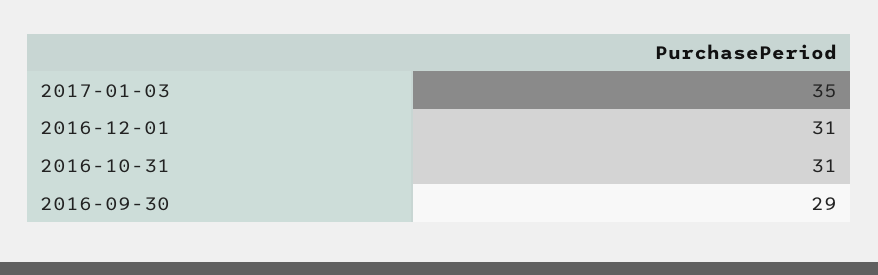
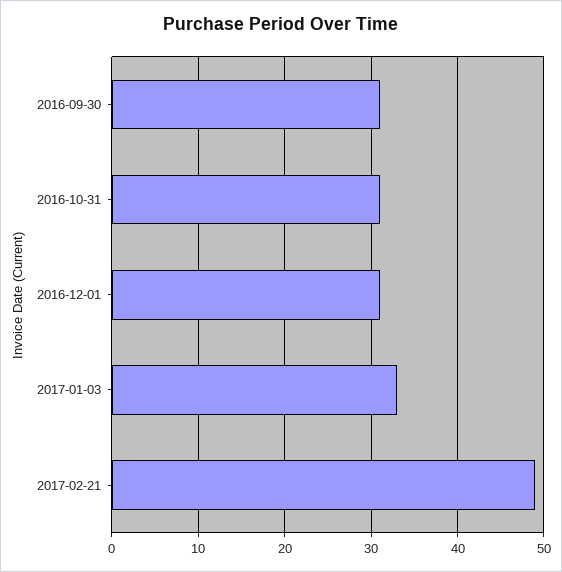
2017-01-03: 35 -> 33
2016-09-30: 29 -> 31
2017-02-21: none -> 49

